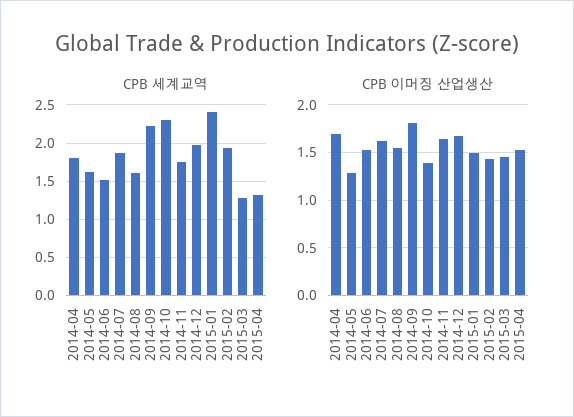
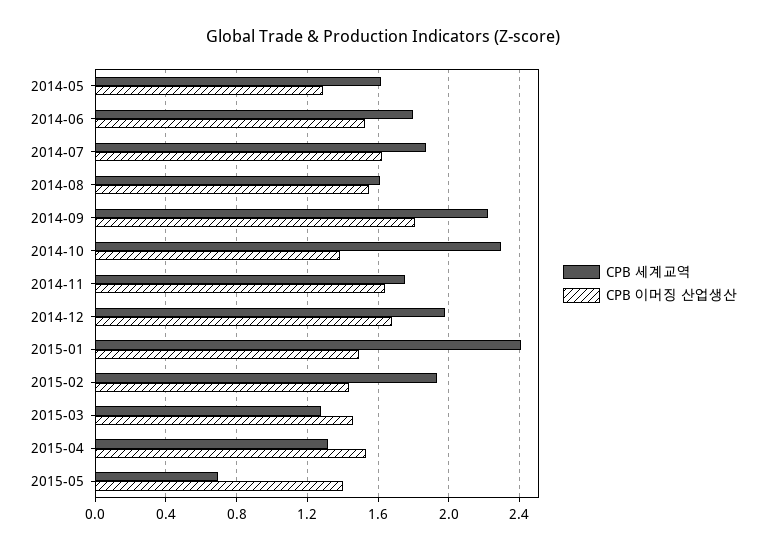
CPB 세계교역, 2014-04: 1.8 -> none
CPB 세계교역, 2014-06: 1.5 -> 1.8
CPB 이머징 산업생산, 2014-04: 1.7 -> none
CPB 세계교역, 2015-05: none -> 0.7
CPB 이머징 산업생산, 2015-05: none -> 1.4

